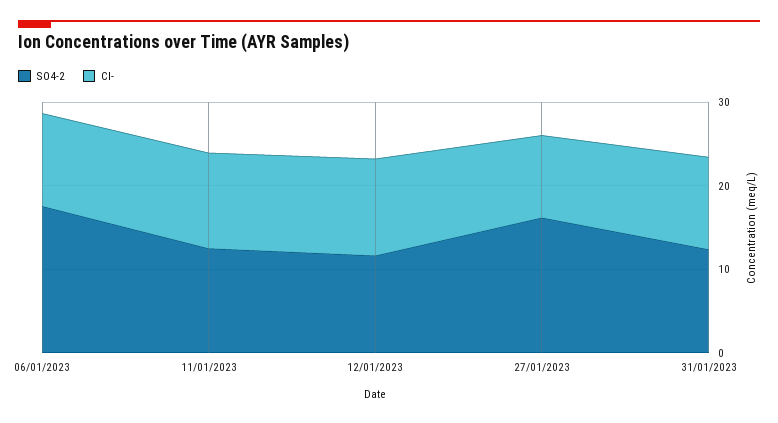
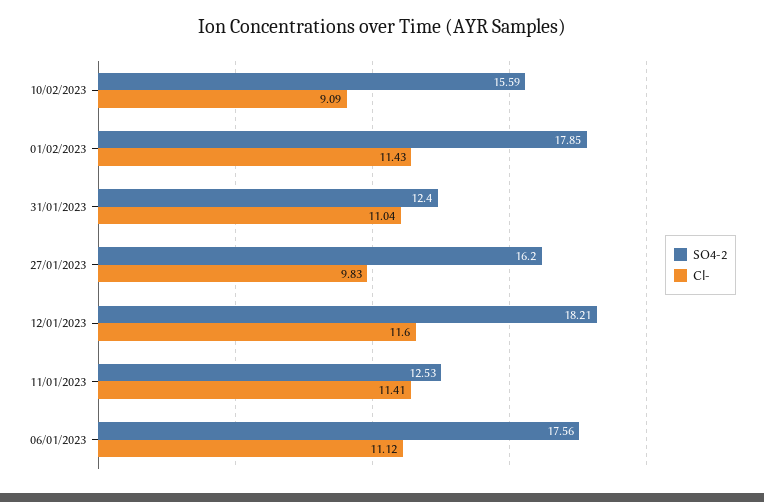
SO4-2, 12/01/2023: 12 -> 18.21
SO4-2, 10/02/2023: none -> 15.59
Cl-, 10/02/2023: none -> 9.09
SO4-2, 01/02/2023: none -> 17.85
Cl-, 01/02/2023: none -> 11.43

